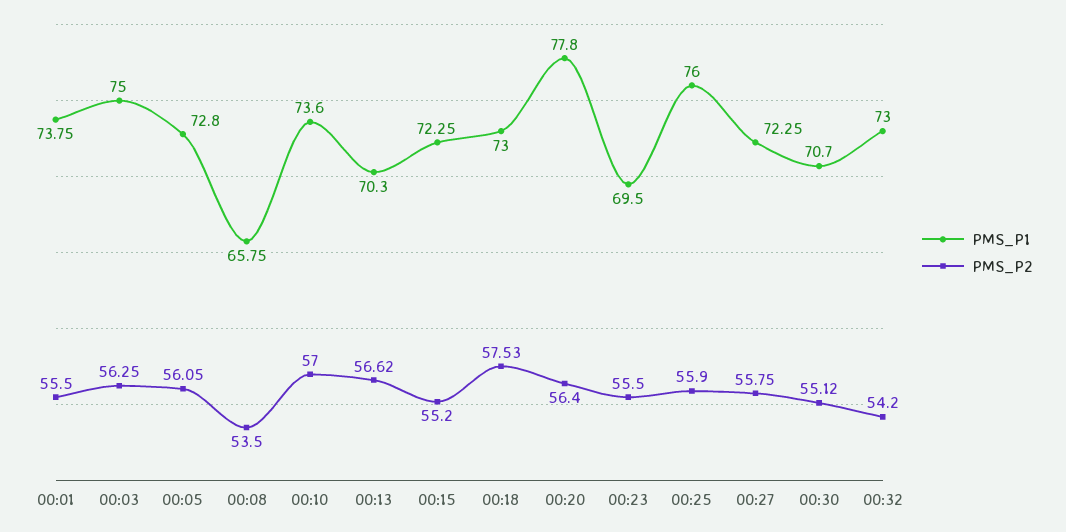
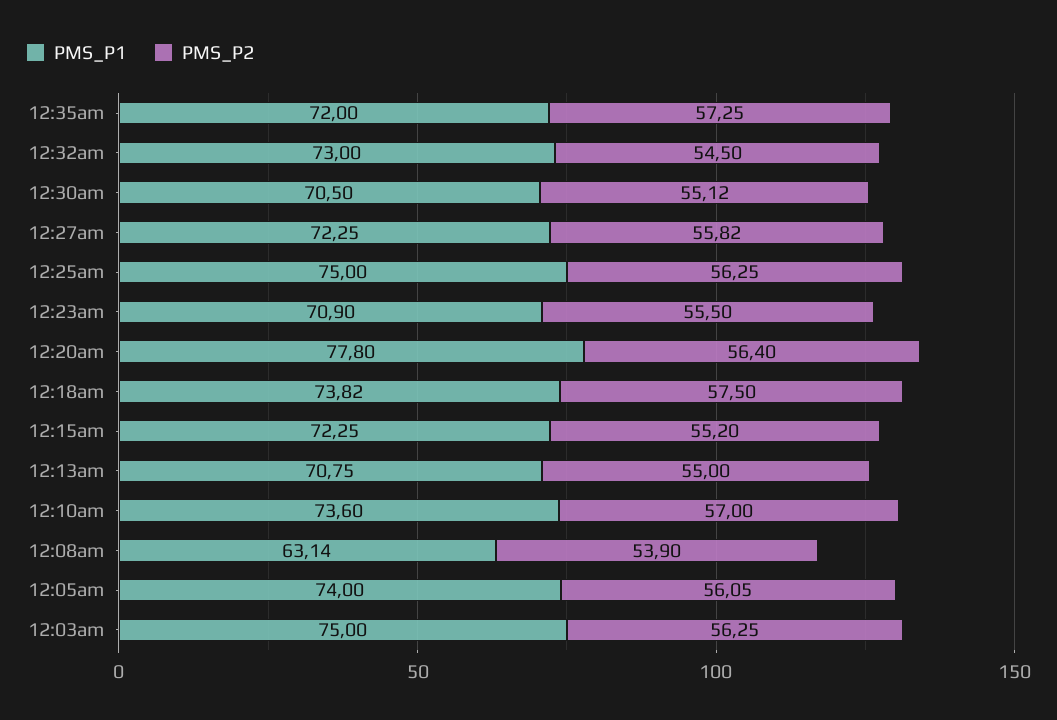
PMS_P1, 00:01: 73.75 -> none
PMS_P2, 00:01: 55.5 -> none
PMS_P1, 00:05: 72.8 -> 74
PMS_P1, 00:08: 65.75 -> 63.14
PMS_P2, 00:08: 53.5 -> 53.9
PMS_P1, 00:13: 70.3 -> 70.75
PMS_P2, 00:13: 56.62 -> 55
PMS_P1, 00:18: 73 -> 73.82
PMS_P2, 00:18: 57.53 -> 57.5
PMS_P1, 00:23: 69.5 -> 70.9
PMS_P1, 00:25: 76 -> 75
PMS_P2, 00:25: 55.9 -> 56.25
PMS_P2, 00:27: 55.75 -> 55.82
PMS_P1, 00:30: 70.7 -> 70.5
PMS_P2, 00:32: 54.2 -> 54.5
PMS_P1, 12:35am: none -> 72
PMS_P2, 12:35am: none -> 57.25

